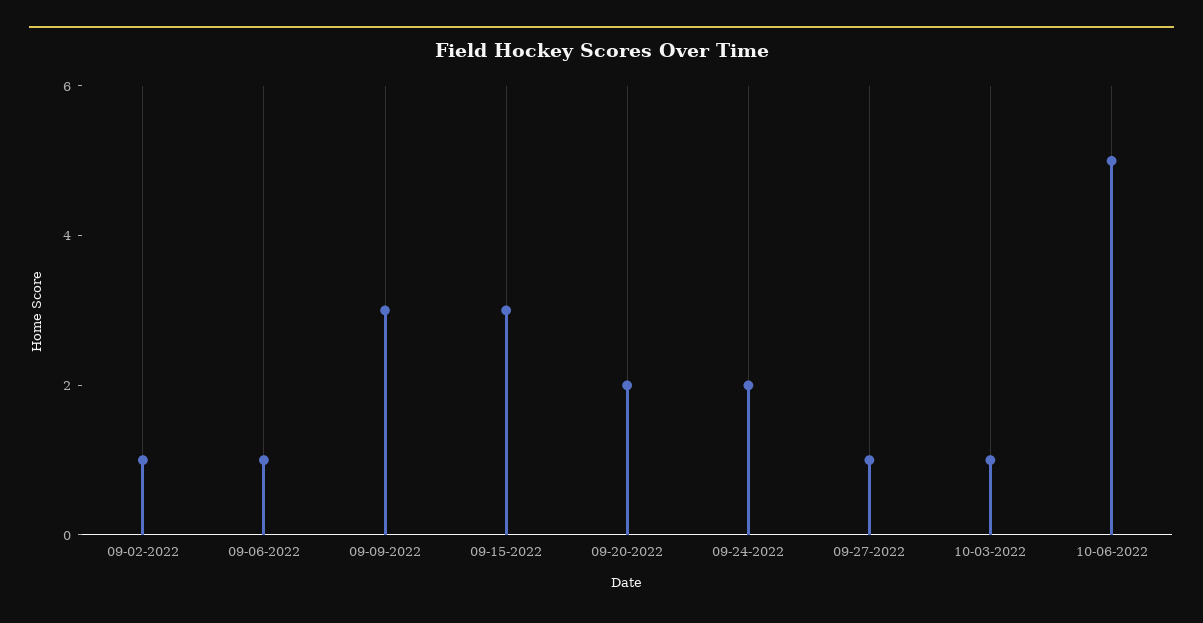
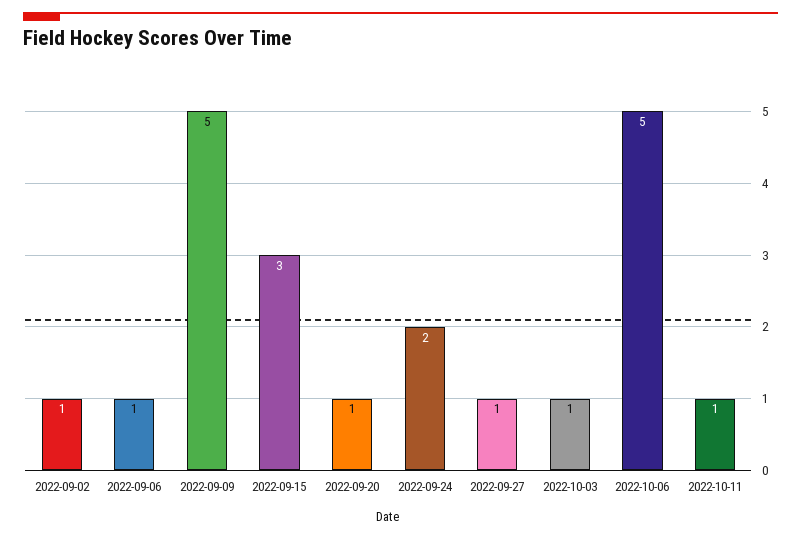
09-09-2022: 3 -> 5
09-20-2022: 2 -> 1
2022-10-11: none -> 1

